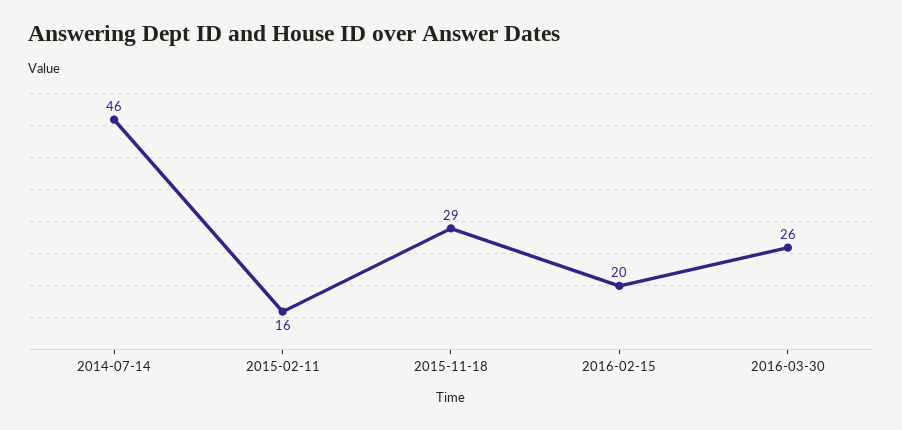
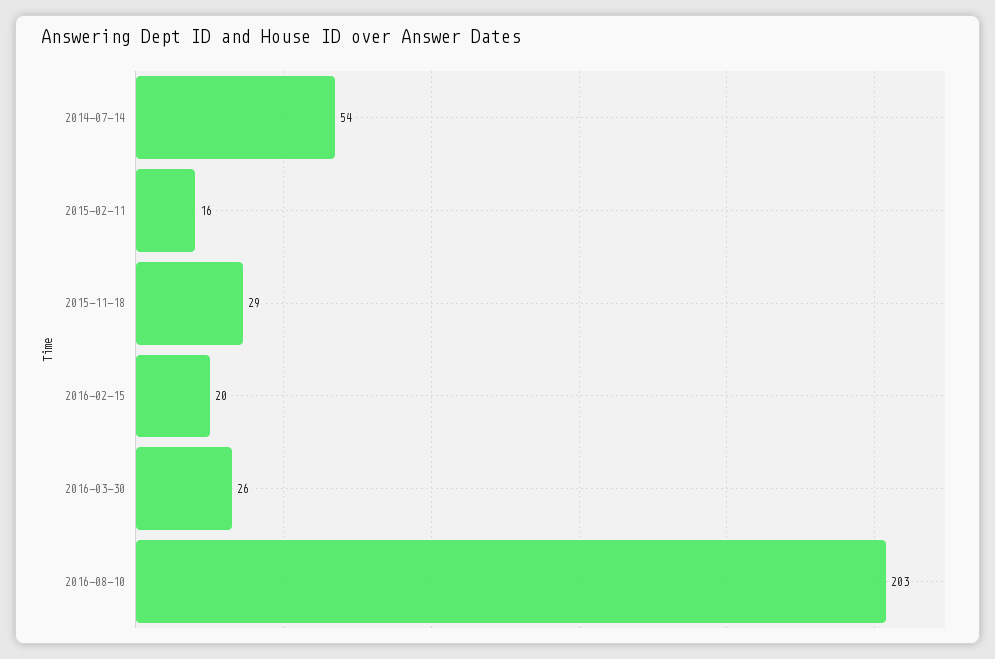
2014-07-14: 46 -> 54
2016-08-10: none -> 203

